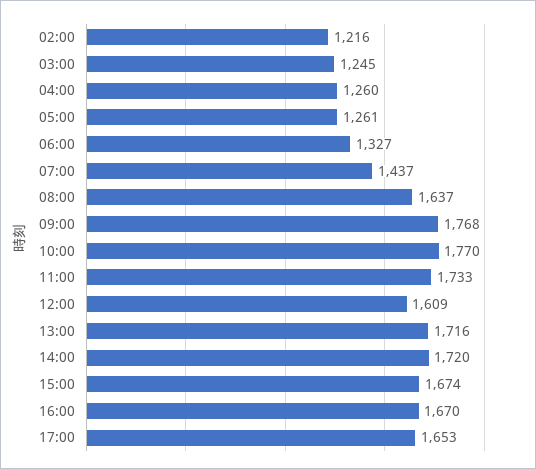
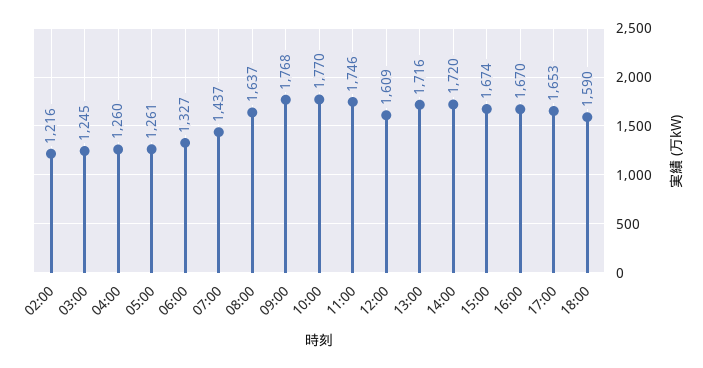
11:00: 1733 -> 1746
18:00: none -> 1590

